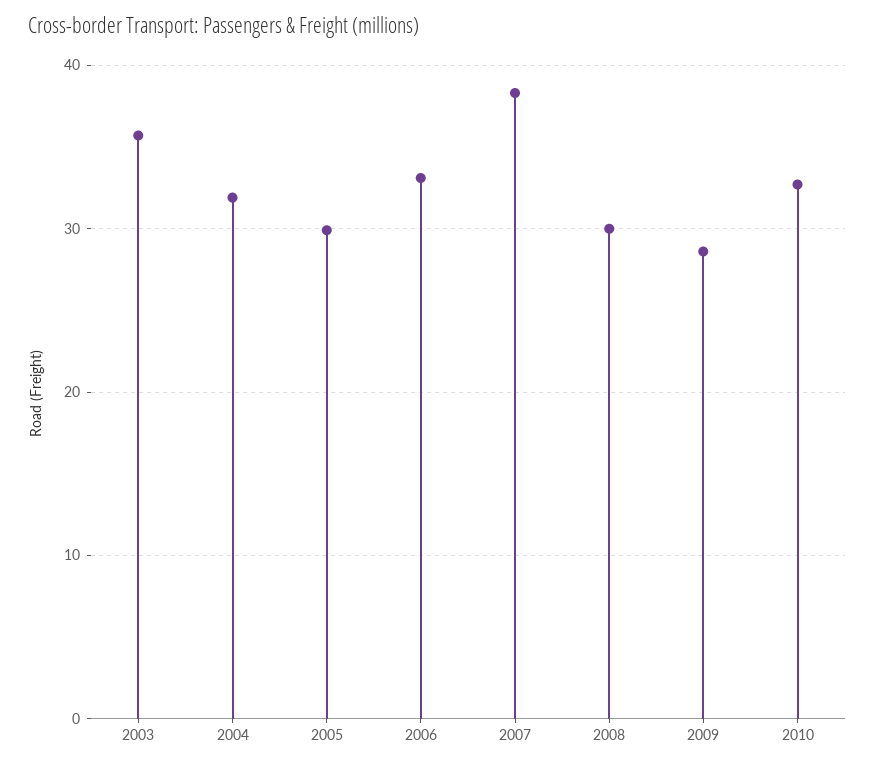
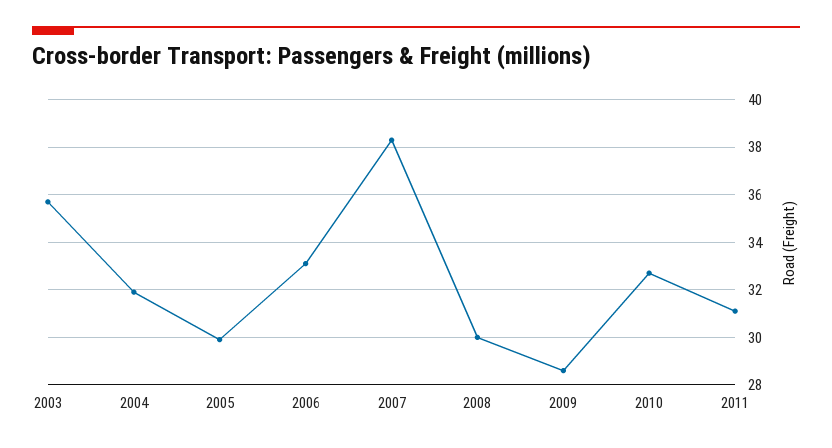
2011: none -> 31

